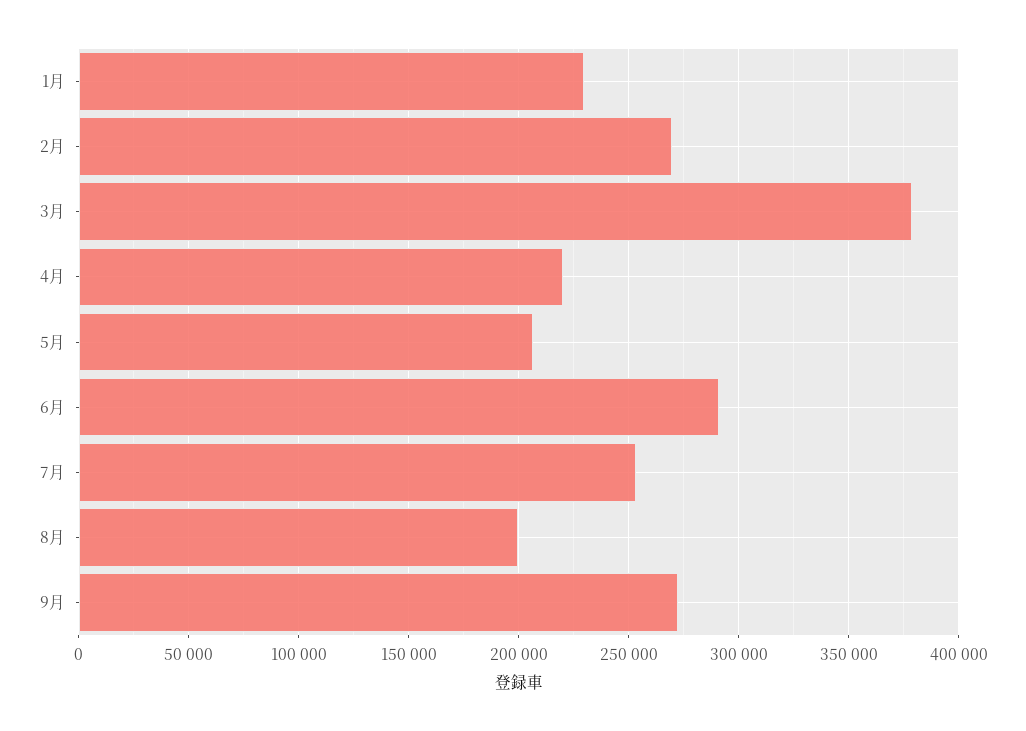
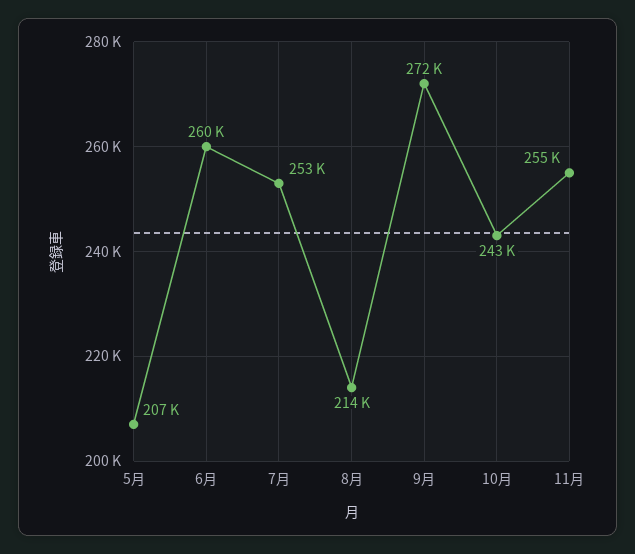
1月: 230000 -> none
2月: 270000 -> none
3月: 380000 -> none
4月: 220000 -> none
6月: 290000 -> 260000
8月: 200000 -> 214000
10月: none -> 243000
11月: none -> 255000

